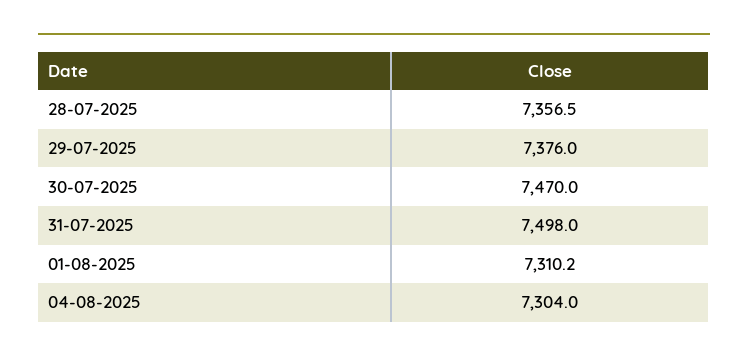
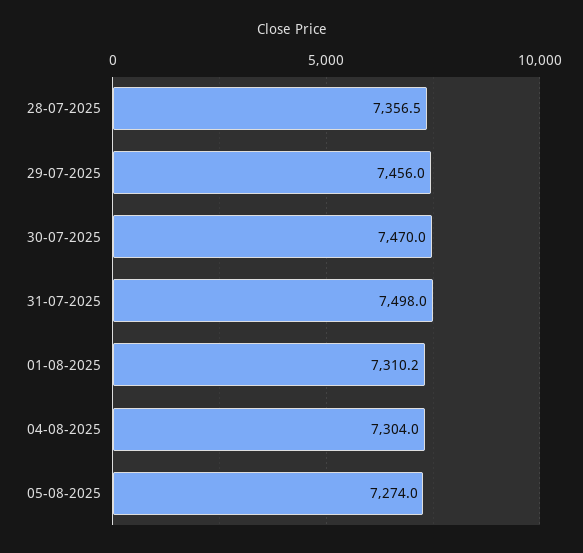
29-07-2025: 7376 -> 7456
05-08-2025: none -> 7274

